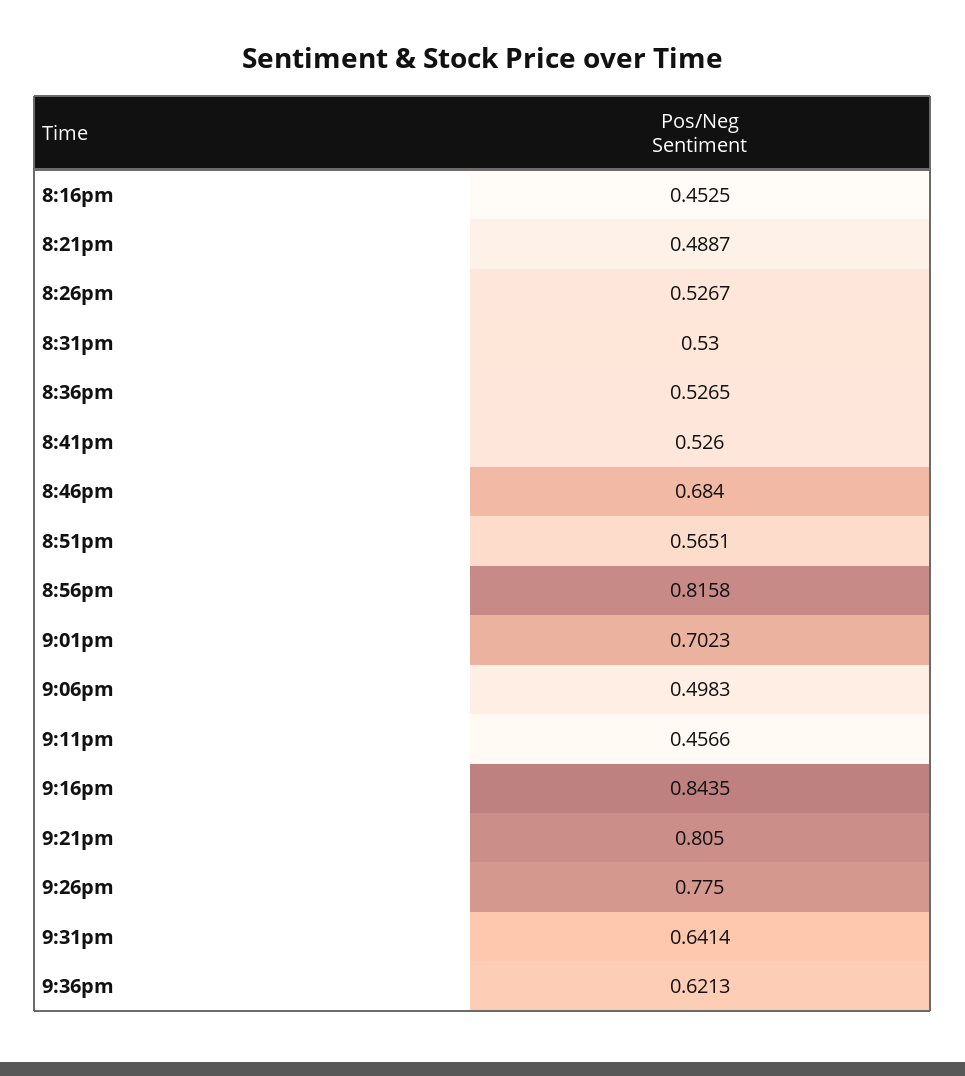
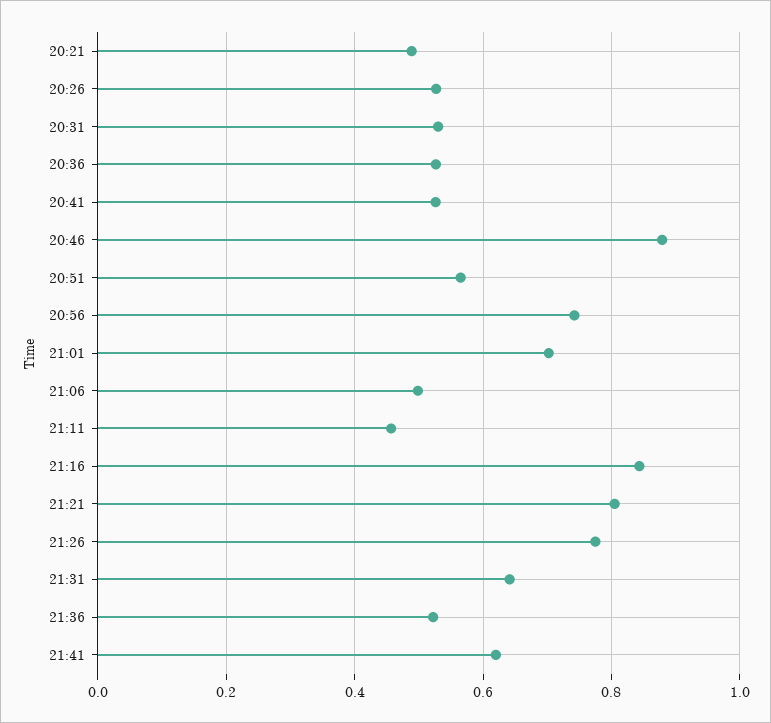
8:16pm: 0.4525 -> none
8:46pm: 0.684 -> 0.88
8:56pm: 0.8158 -> 0.74
9:36pm: 0.6213 -> 0.52
21:41: none -> 0.62

